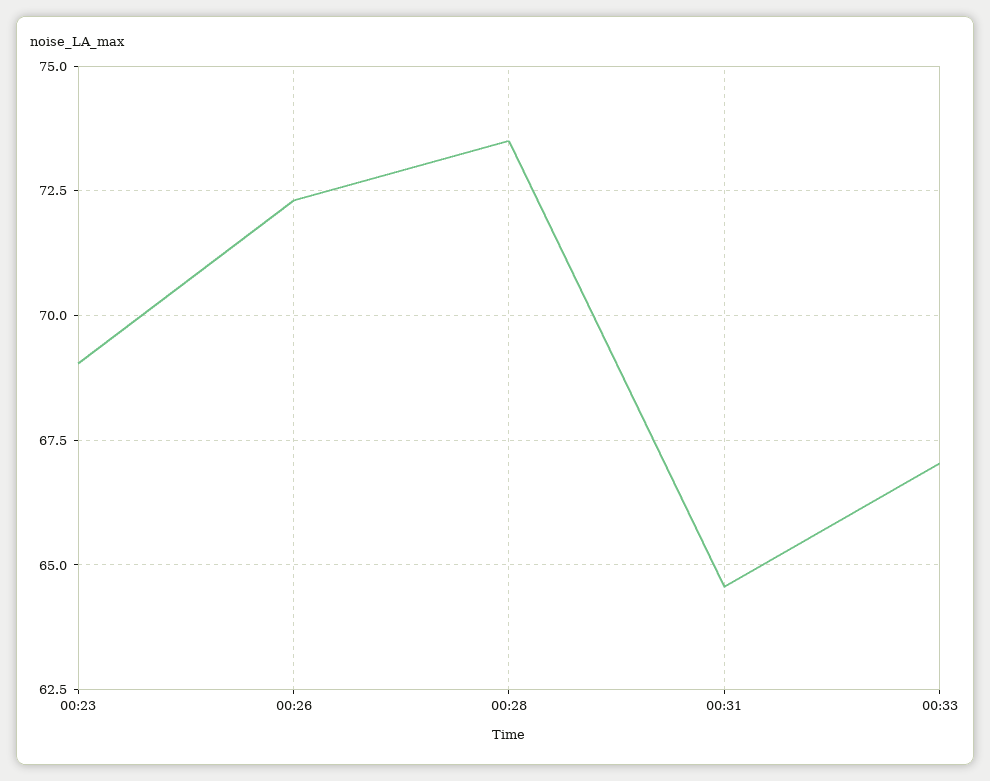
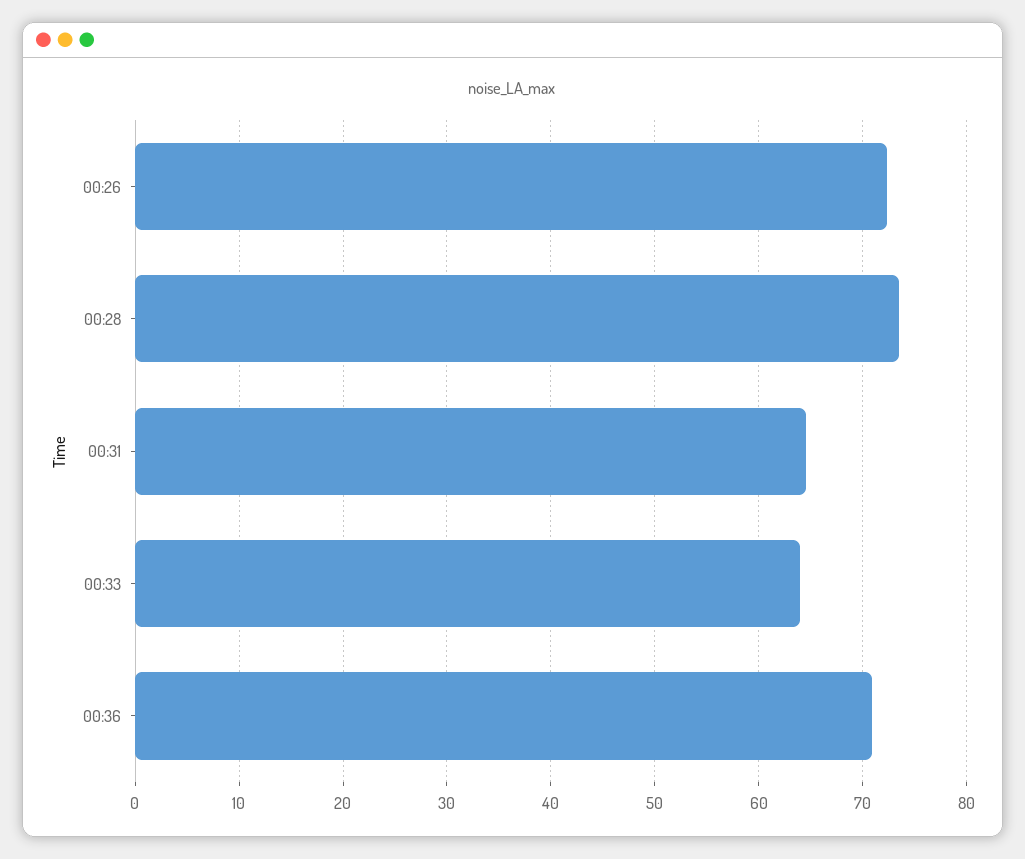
00:23: 69 -> none
00:33: 67 -> 64
00:36: none -> 71

